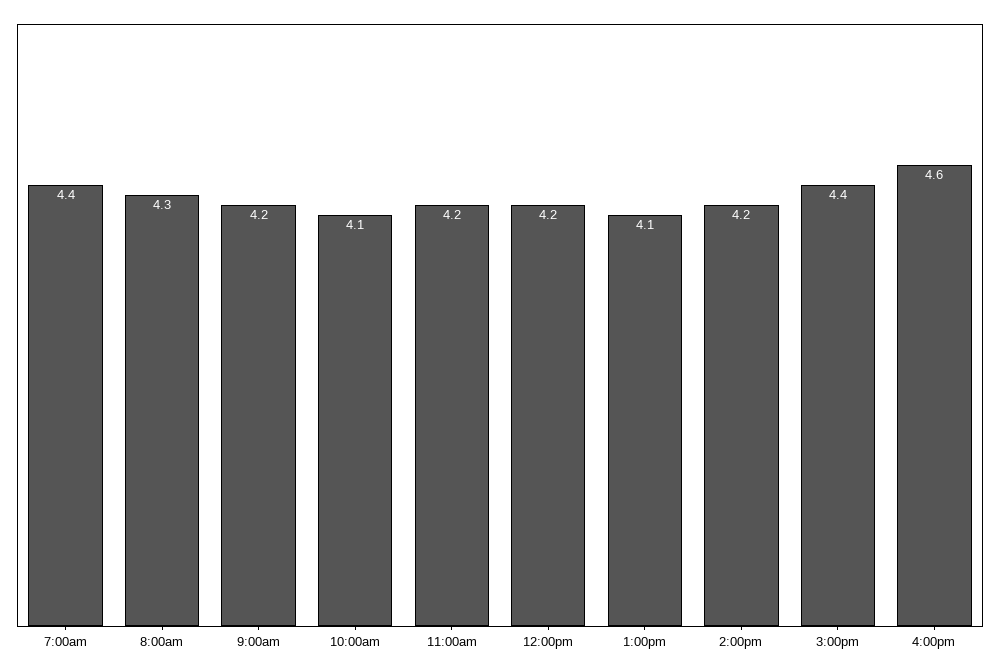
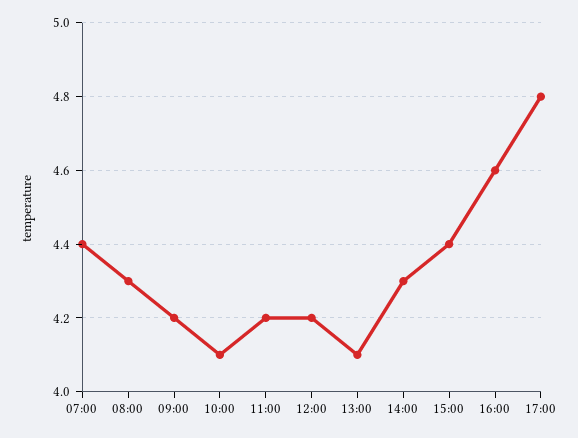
2:00pm: 4.2 -> 4.3
17:00: none -> 4.8

